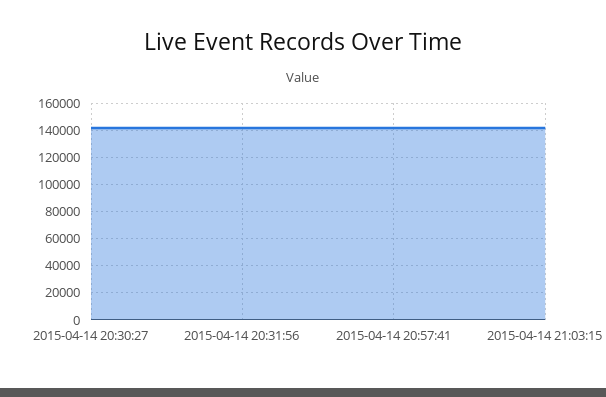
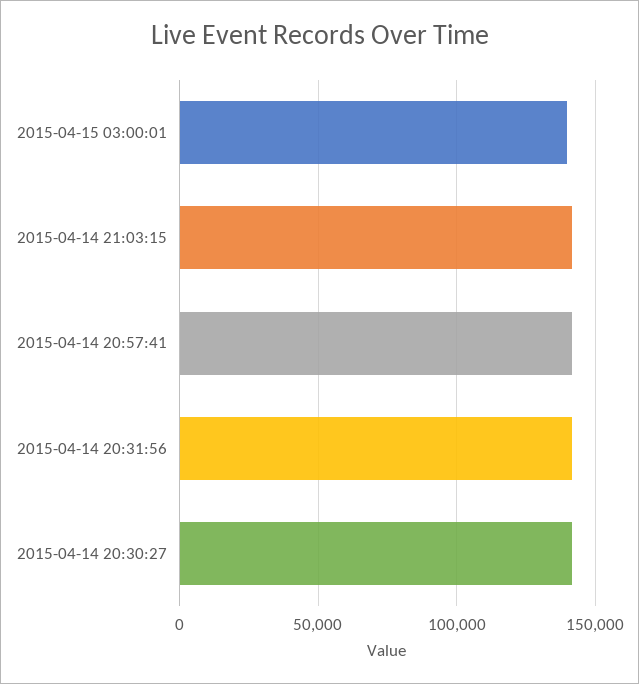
2015-04-15 03:00:01: none -> 140000

